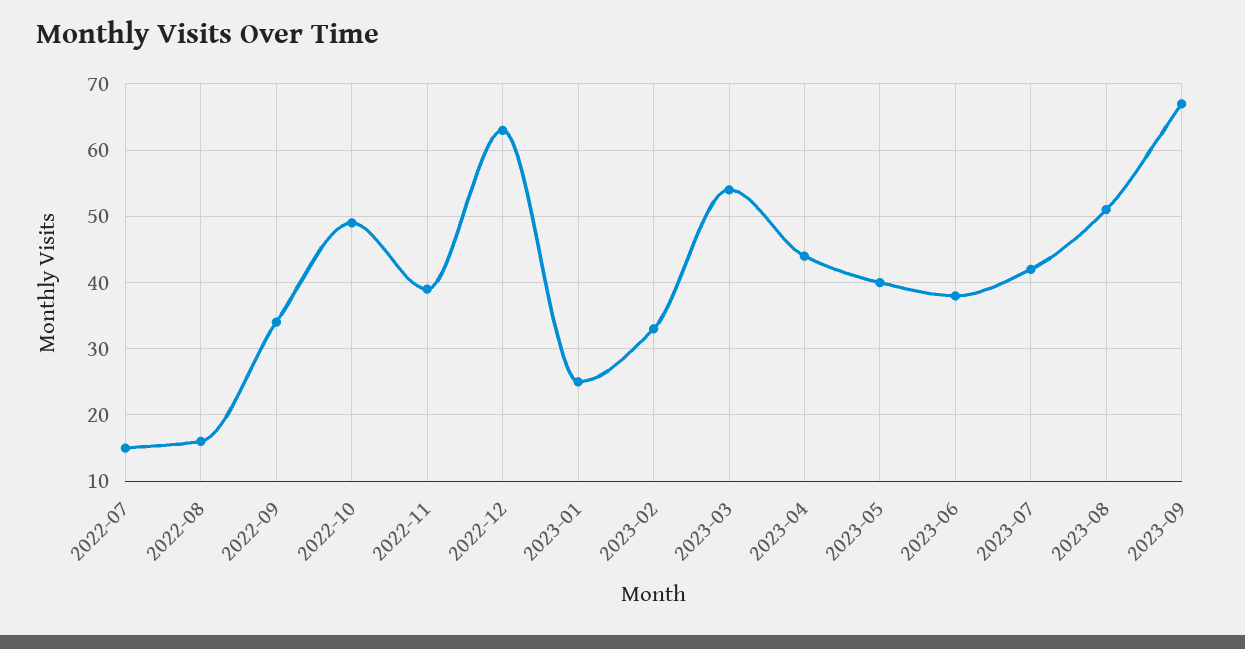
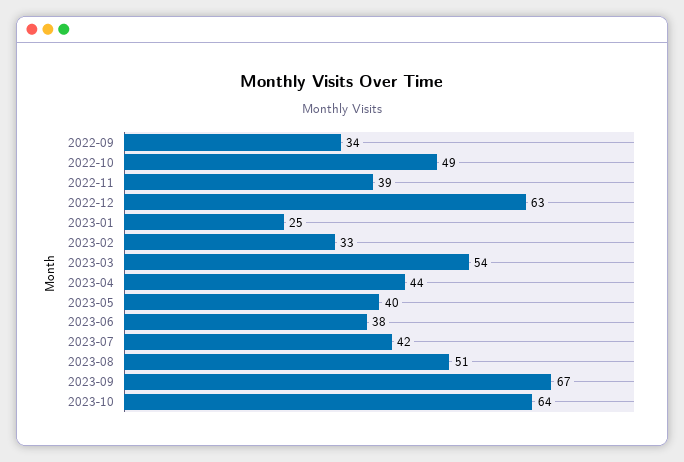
2022-07: 15 -> none
2022-08: 16 -> none
2023-10: none -> 64

